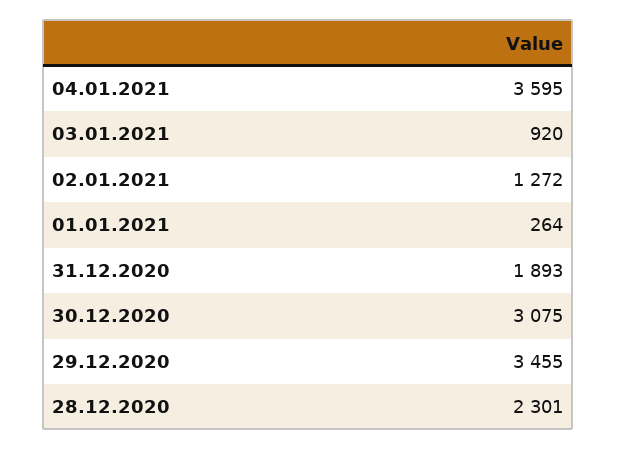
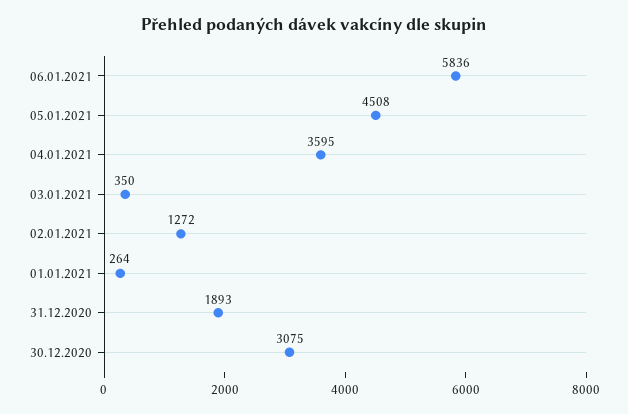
03.01.2021: 920 -> 350
29.12.2020: 3455 -> none
28.12.2020: 2301 -> none
06.01.2021: none -> 5836
05.01.2021: none -> 4508

